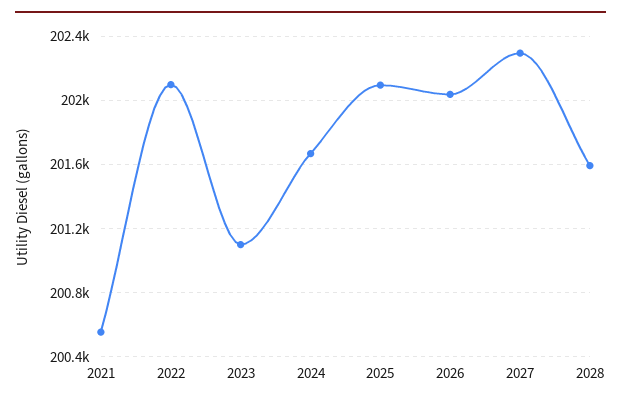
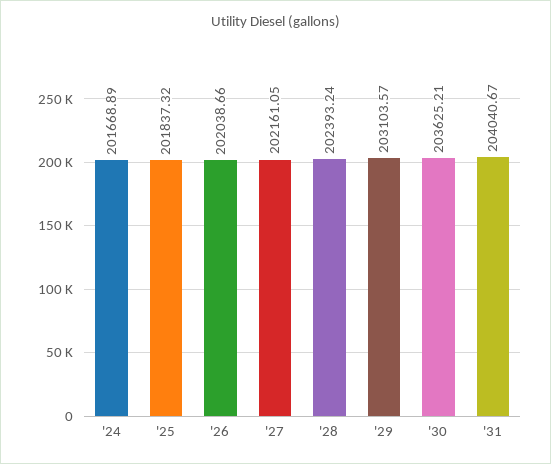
2021: 200550 -> none
2022: 202100 -> none
2023: 201100 -> none
2025: 202100 -> 201837.32
2027: 202300 -> 202161.05
2028: 201600 -> 202393.24
'29: none -> 203103.57
'30: none -> 203625.21
'31: none -> 204040.67

